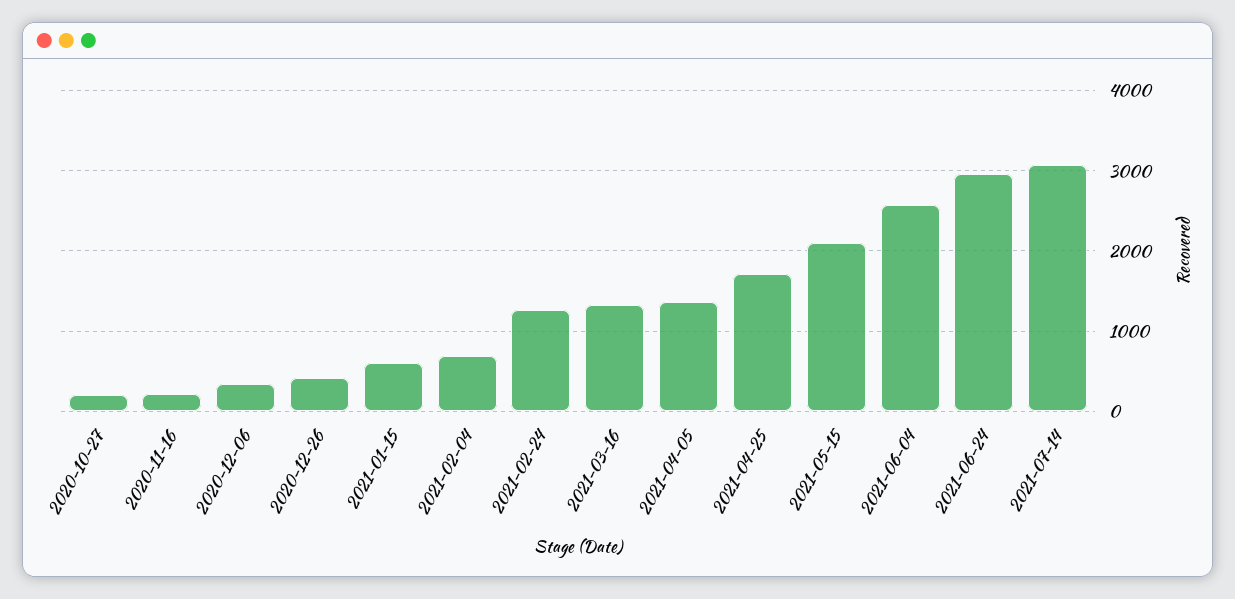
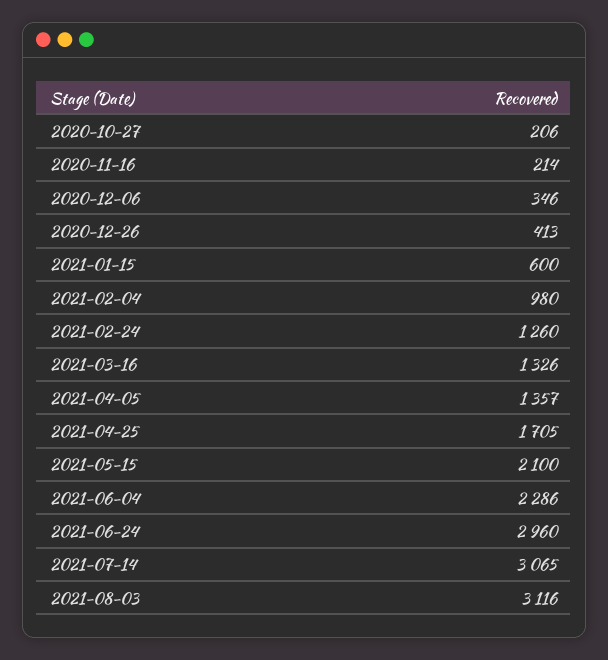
2021-02-04: 700 -> 980
2021-06-04: 2600 -> 2286
2021-08-03: none -> 3116

